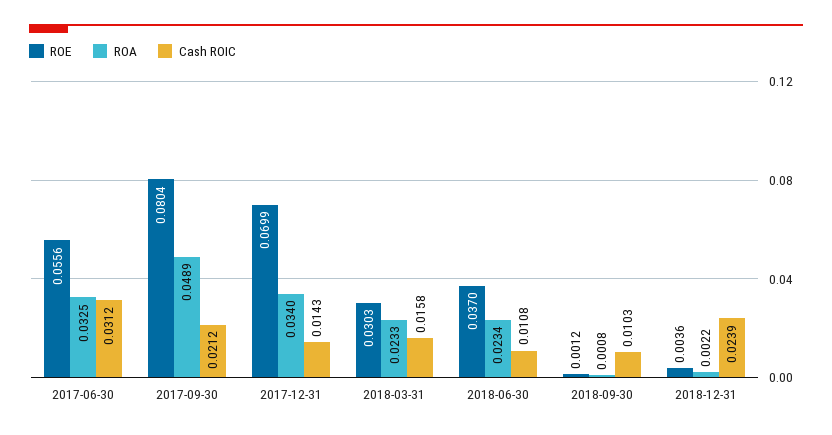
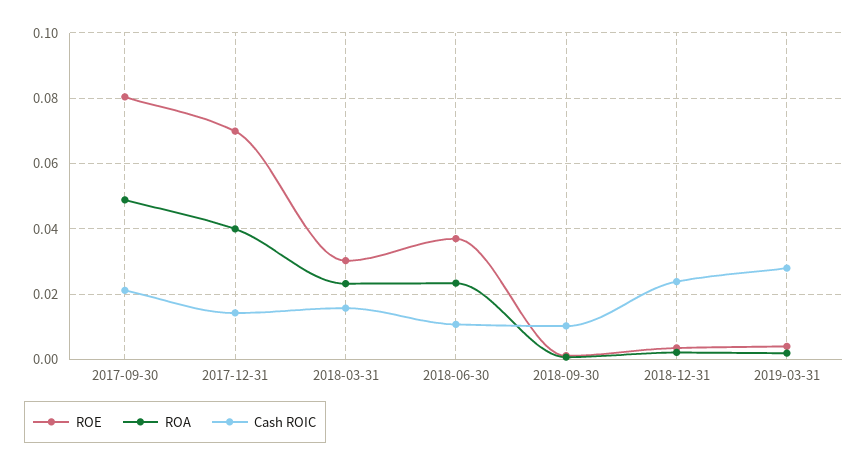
ROE, 2017-06-30: 0.0556 -> none
ROA, 2017-06-30: 0.0325 -> none
Cash ROIC, 2017-06-30: 0.0312 -> none
ROA, 2017-12-31: 0.034 -> 0.04
ROE, 2019-03-31: none -> 0.004
ROA, 2019-03-31: none -> 0.002
Cash ROIC, 2019-03-31: none -> 0.028

